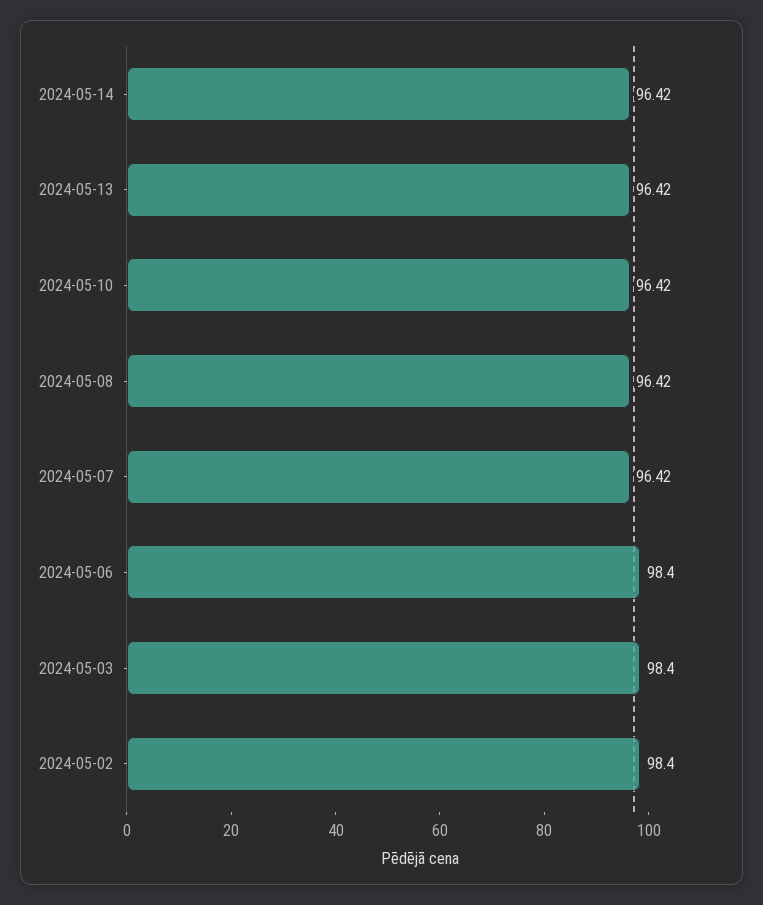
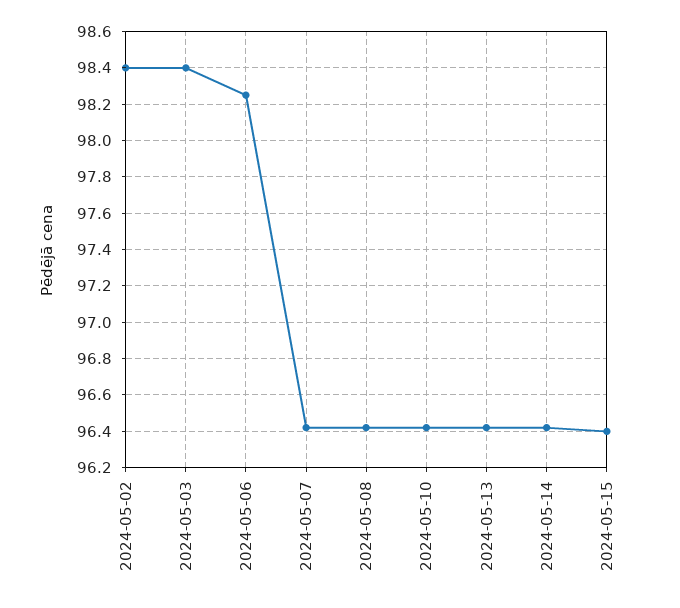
2024-05-06: 98.4 -> 98.25
2024-05-15: none -> 96.4

